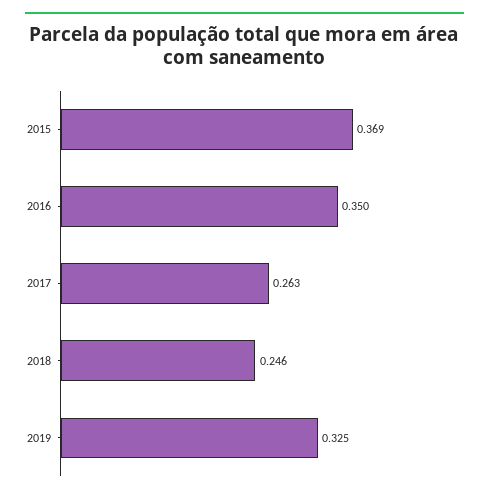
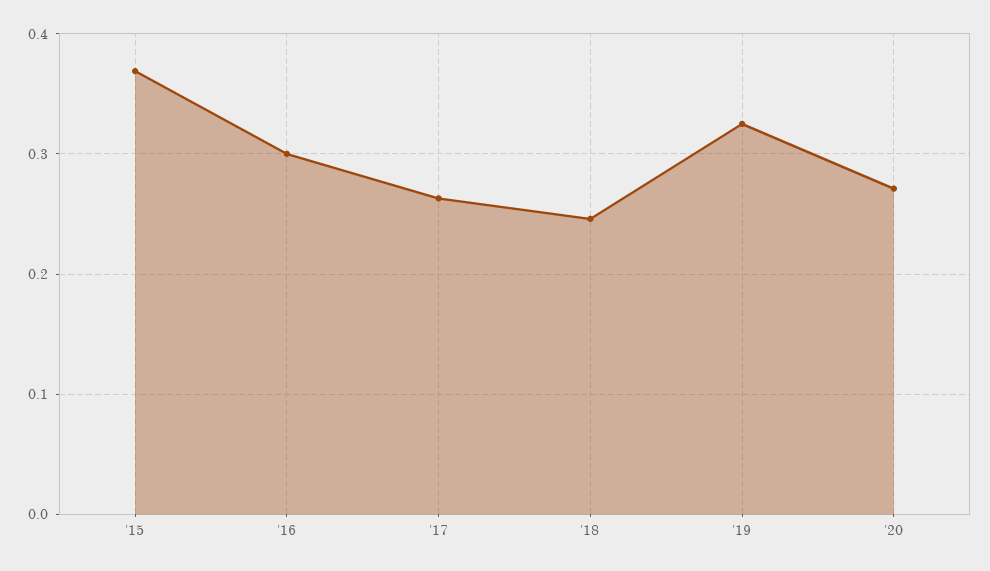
2016: 0.35 -> 0.3
'20: none -> 0.27

